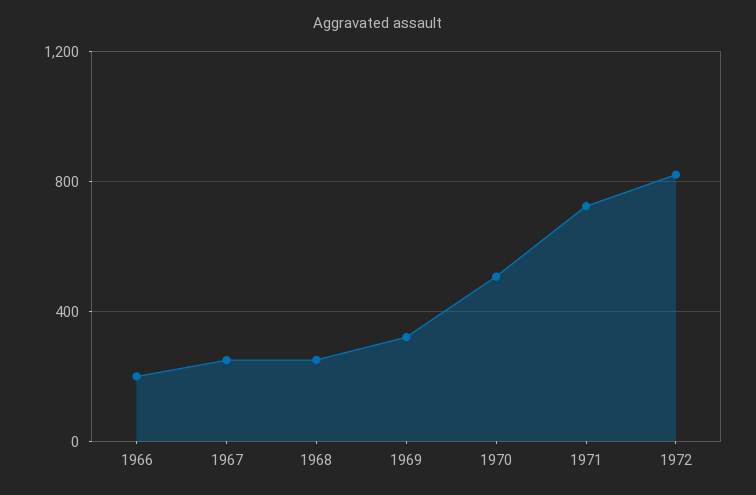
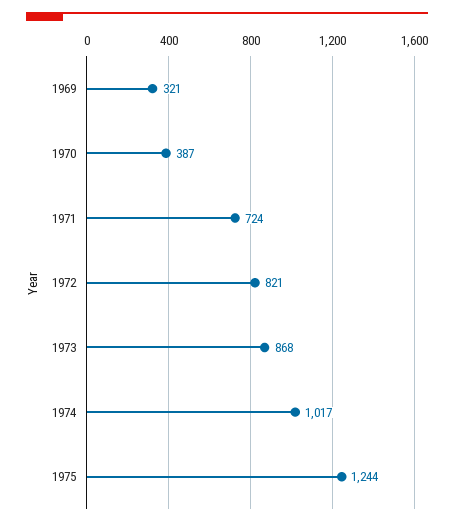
1966: 200 -> none
1967: 250 -> none
1968: 250 -> none
1970: 500 -> 387
1973: none -> 868
1974: none -> 1017
1975: none -> 1244

